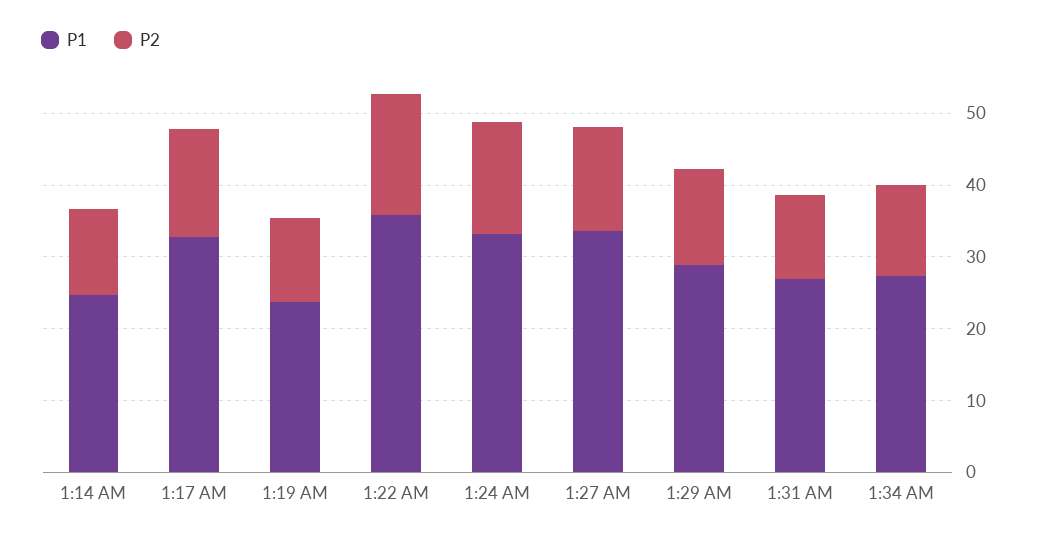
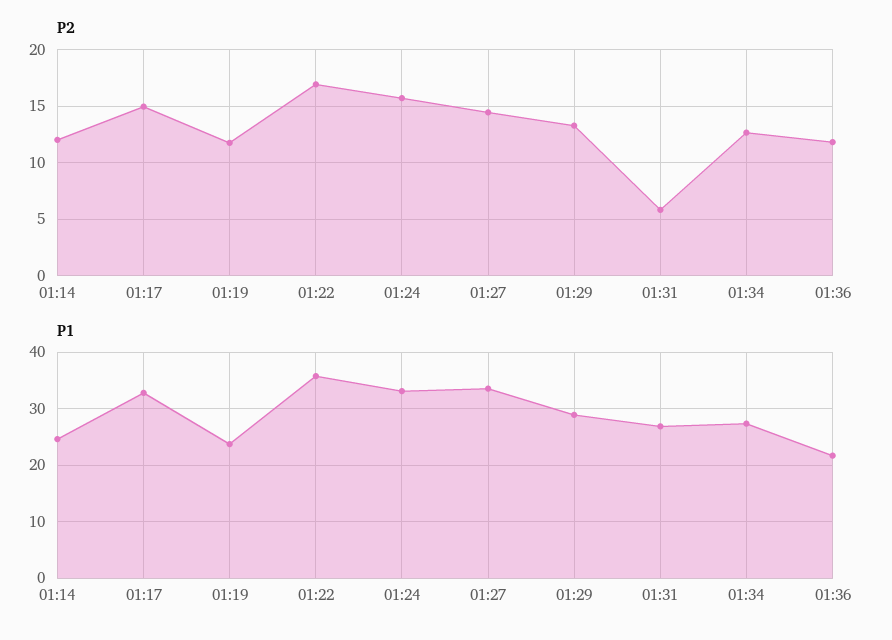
P2, 1:31 AM: 12 -> 6
P2, 01:36: none -> 12
P1, 01:36: none -> 22

